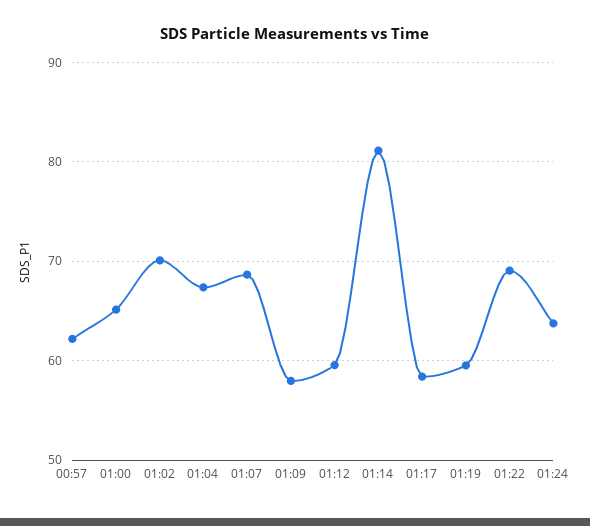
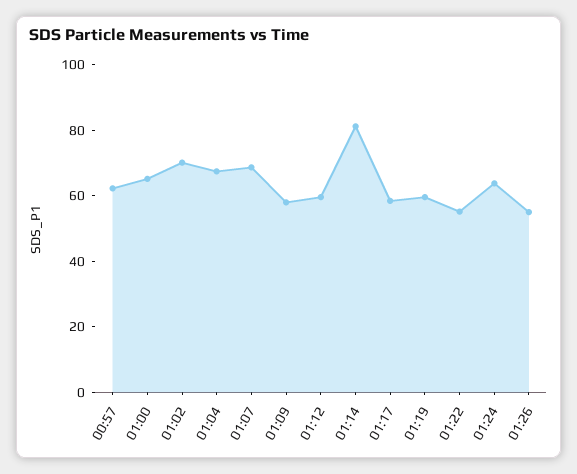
01:22: 69 -> 55
01:26: none -> 55

